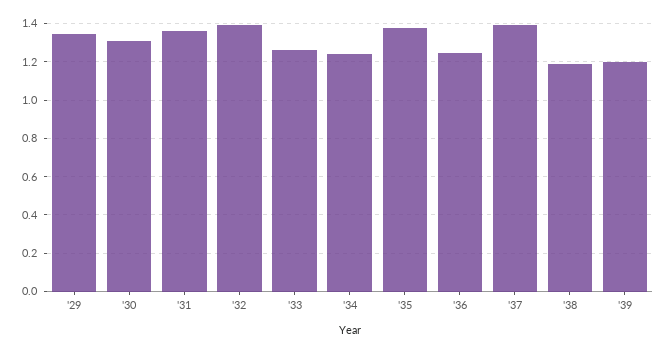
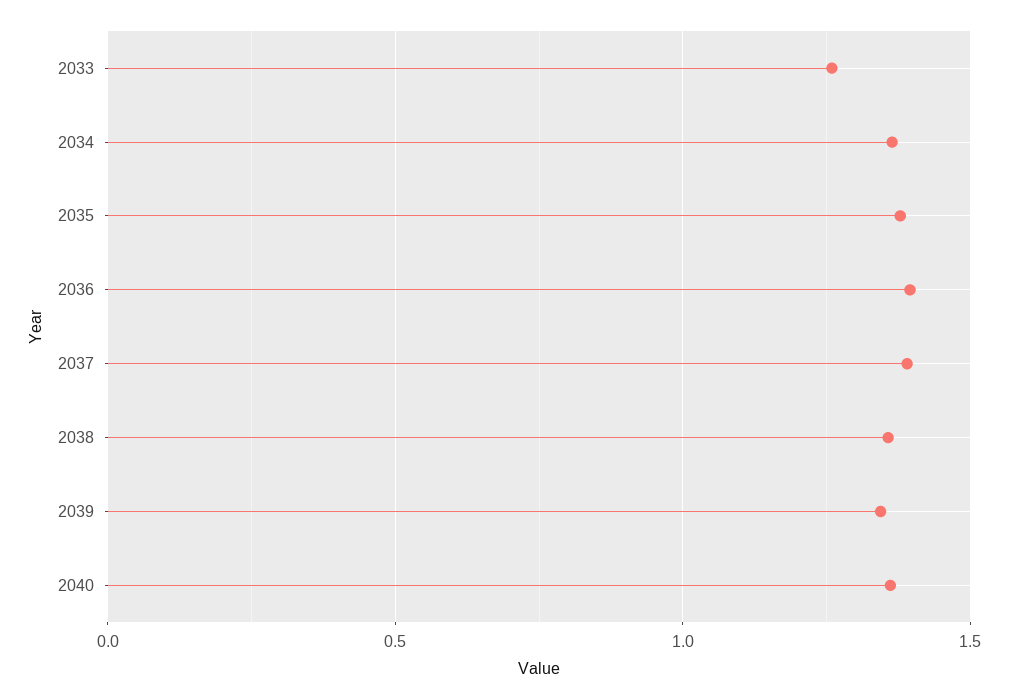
'29: 1.35 -> none
'30: 1.3 -> none
'31: 1.35 -> none
'32: 1.4 -> none
'34: 1.25 -> 1.35
'36: 1.25 -> 1.4
'38: 1.2 -> 1.35
'39: 1.2 -> 1.35
2040: none -> 1.35

